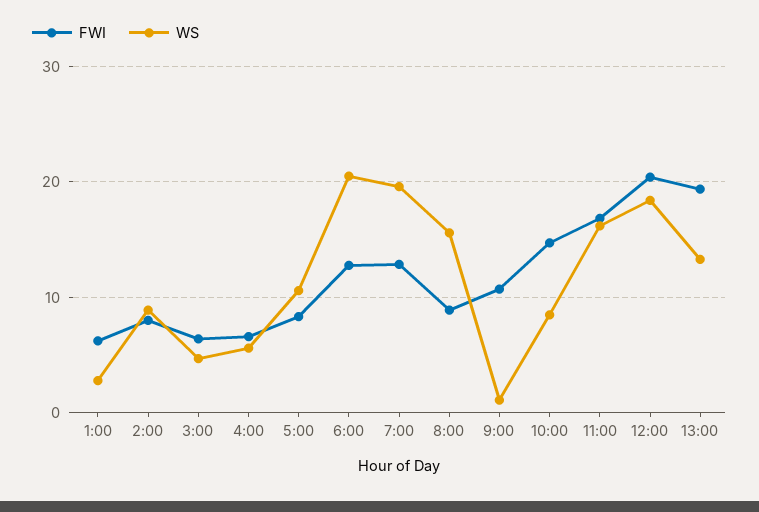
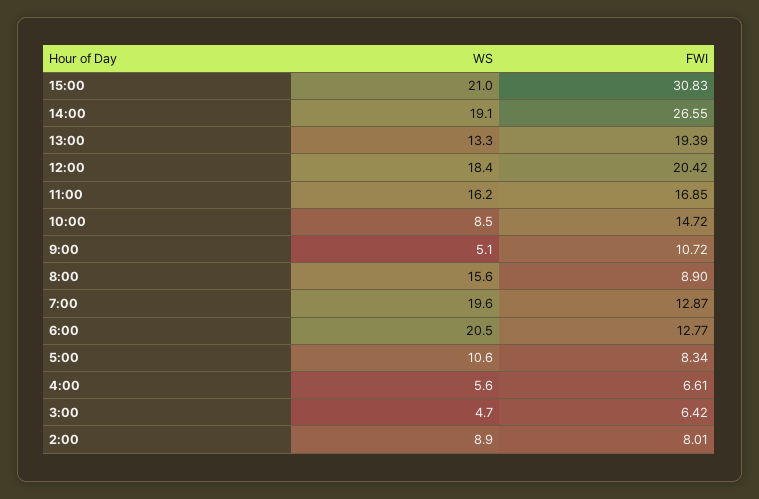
FWI, 1:00: 6 -> none
WS, 1:00: 3 -> none
WS, 9:00: 1 -> 5.1
WS, 15:00: none -> 21
FWI, 15:00: none -> 30.83
WS, 14:00: none -> 19.1
FWI, 14:00: none -> 26.55

